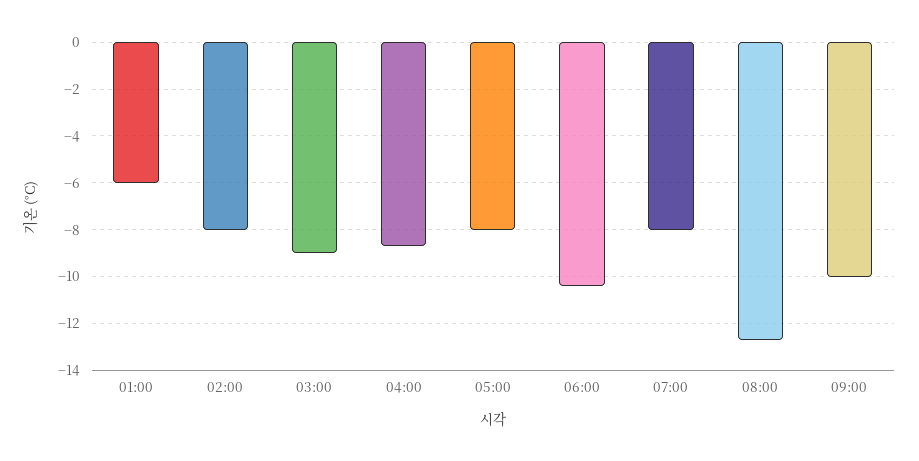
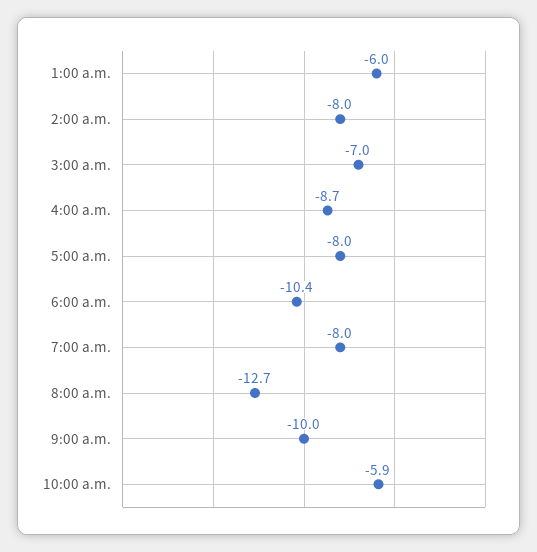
03:00: -9 -> -7
10:00 a.m.: none -> -5.9

